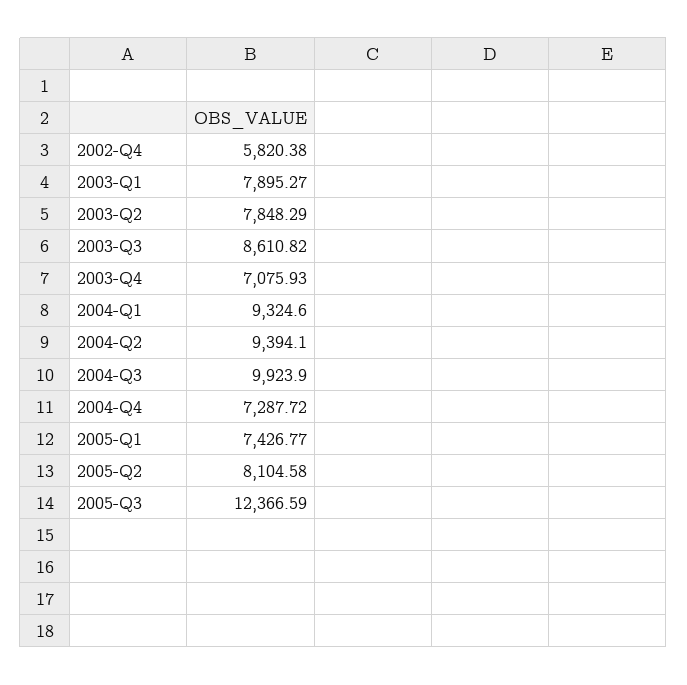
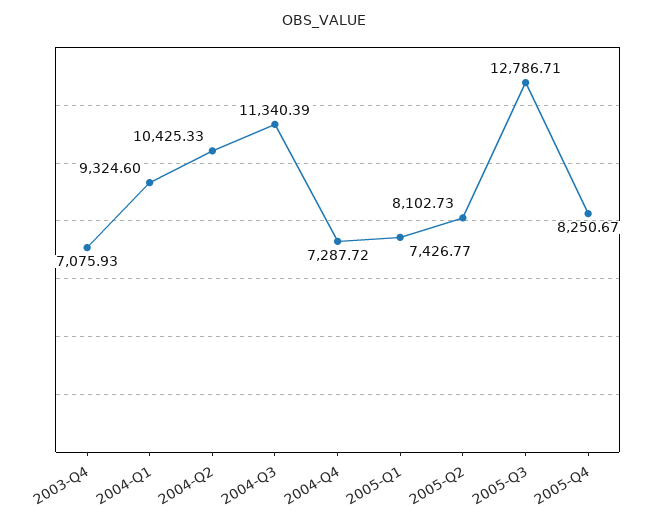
2002-Q4: 5820.38 -> none
2003-Q1: 7895.27 -> none
2003-Q2: 7848.29 -> none
2003-Q3: 8610.82 -> none
2004-Q2: 9394.1 -> 10425.33
2004-Q3: 9923.9 -> 11340.39
2005-Q2: 8104.58 -> 8102.73
2005-Q3: 12366.59 -> 12786.71
2005-Q4: none -> 8250.67

